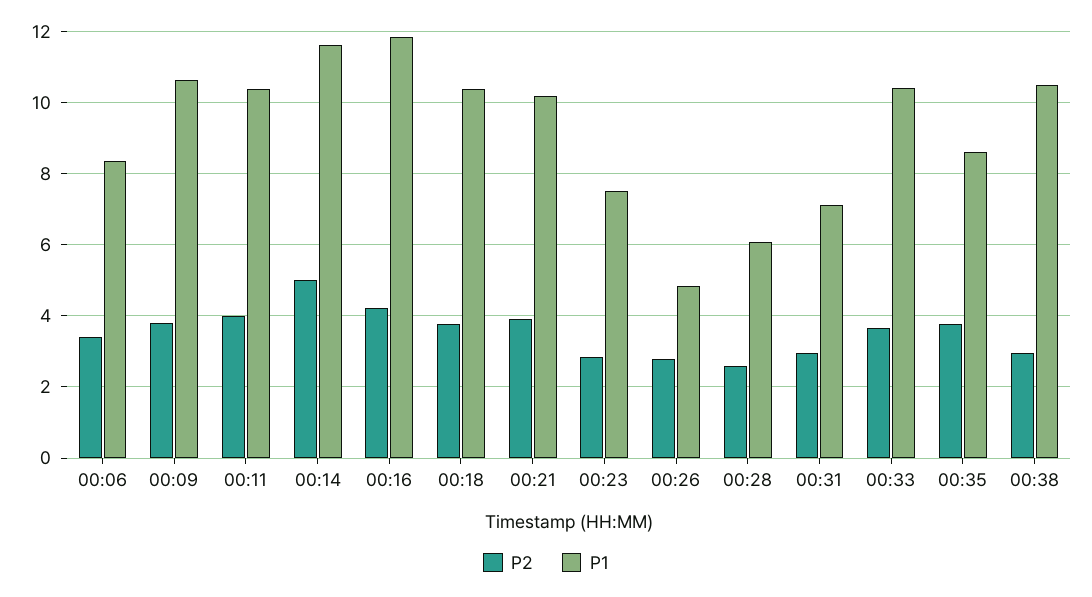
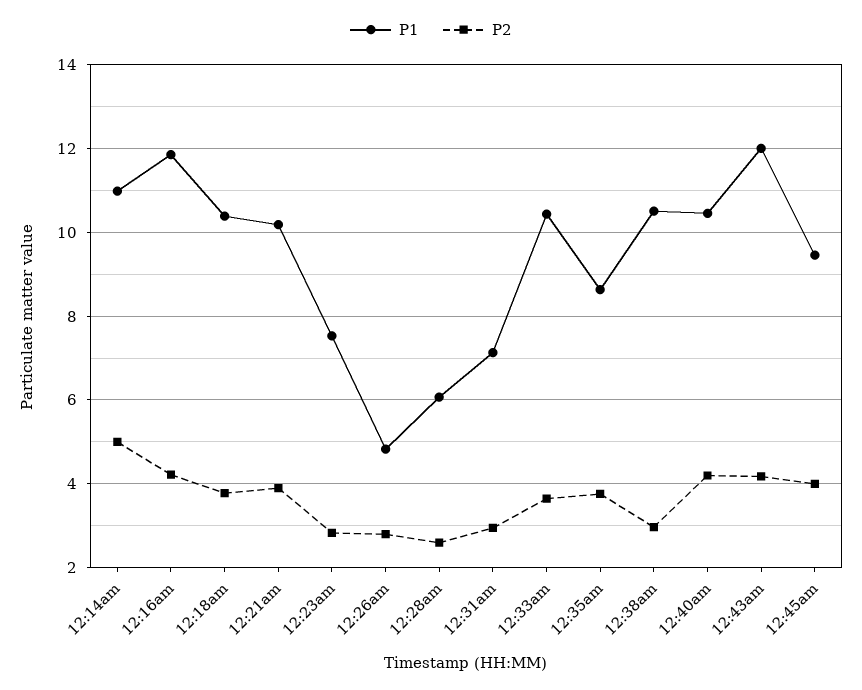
P2, 00:06: 3.4 -> none
P1, 00:06: 8.4 -> none
P2, 00:09: 3.8 -> none
P1, 00:09: 10.6 -> none
P2, 00:11: 4 -> none
P1, 00:11: 10.4 -> none
P1, 00:14: 11.6 -> 11
P1, 12:40am: none -> 10.4
P2, 12:40am: none -> 4.2
P1, 12:43am: none -> 12
P2, 12:43am: none -> 4.2
P1, 12:45am: none -> 9.4
P2, 12:45am: none -> 4

